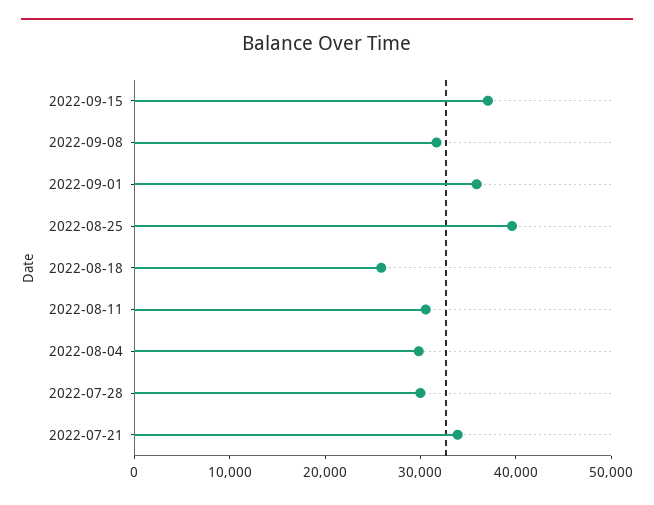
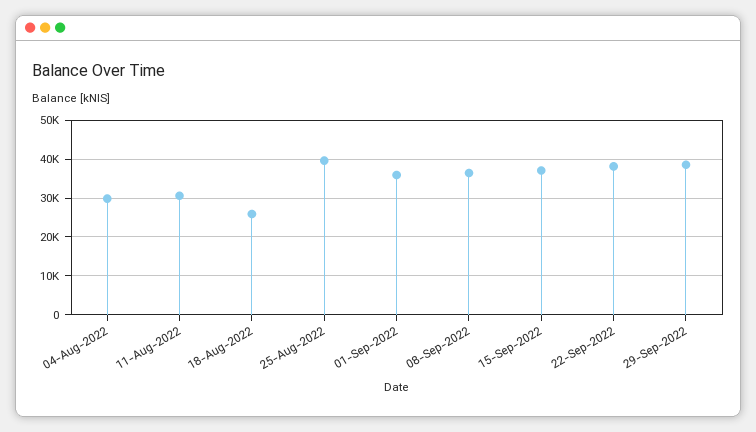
2022-09-08: 32000 -> 36000
2022-07-28: 30000 -> none
2022-07-21: 34000 -> none
22-Sep-2022: none -> 38000
29-Sep-2022: none -> 38000

